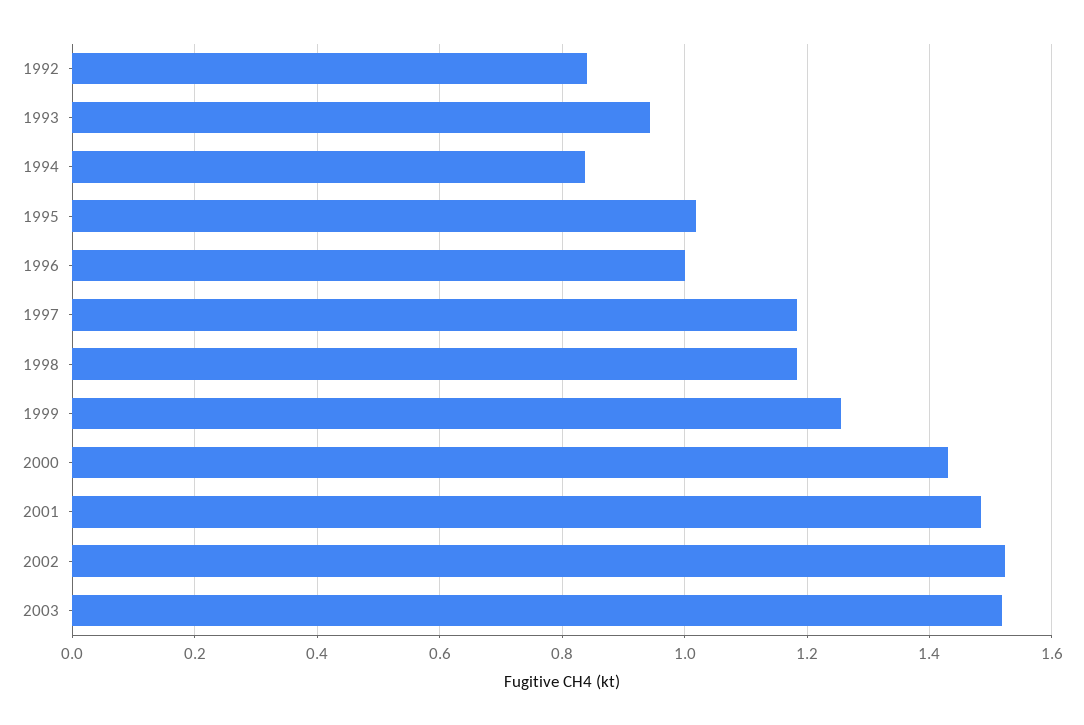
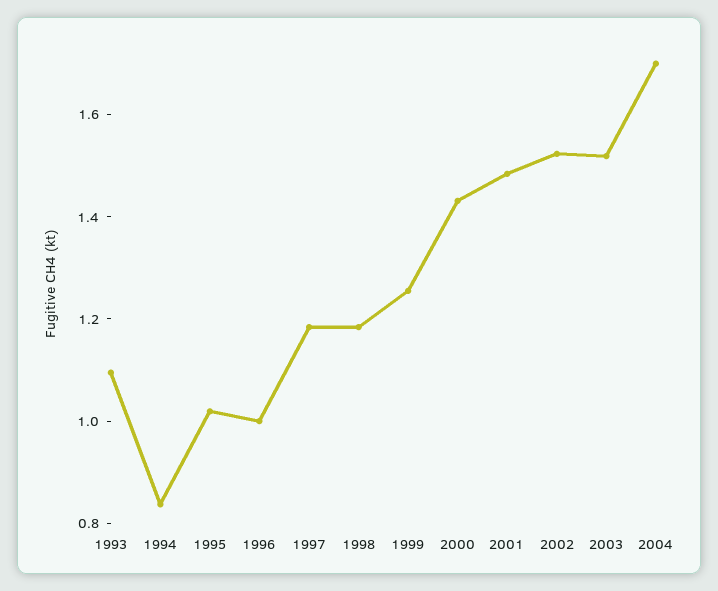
1992: 0.84 -> none
1993: 0.94 -> 1.1
2004: none -> 1.7

